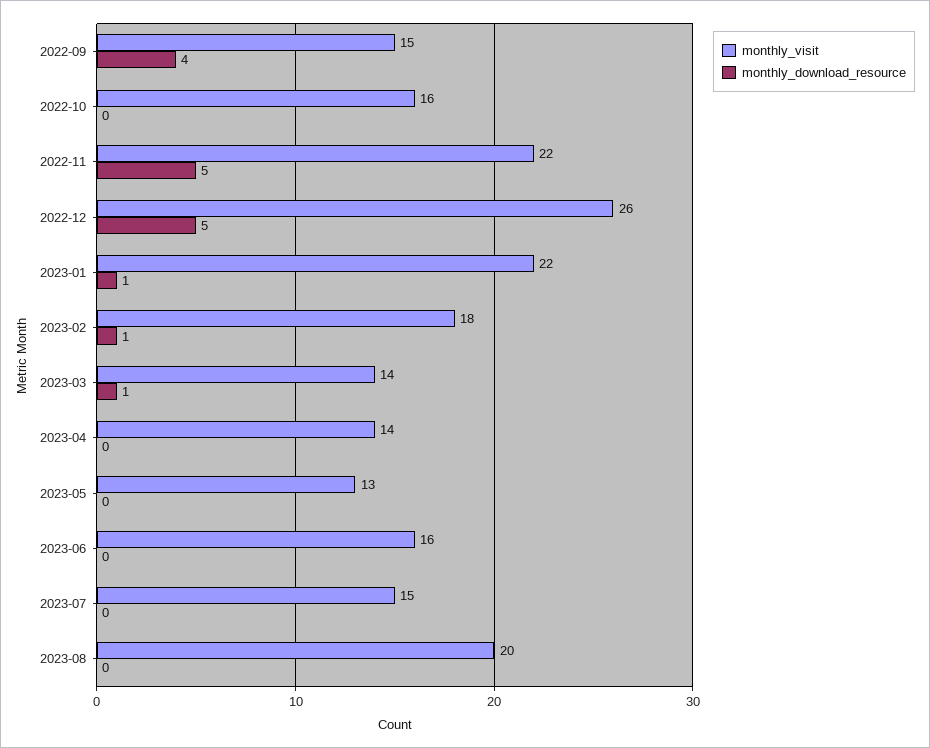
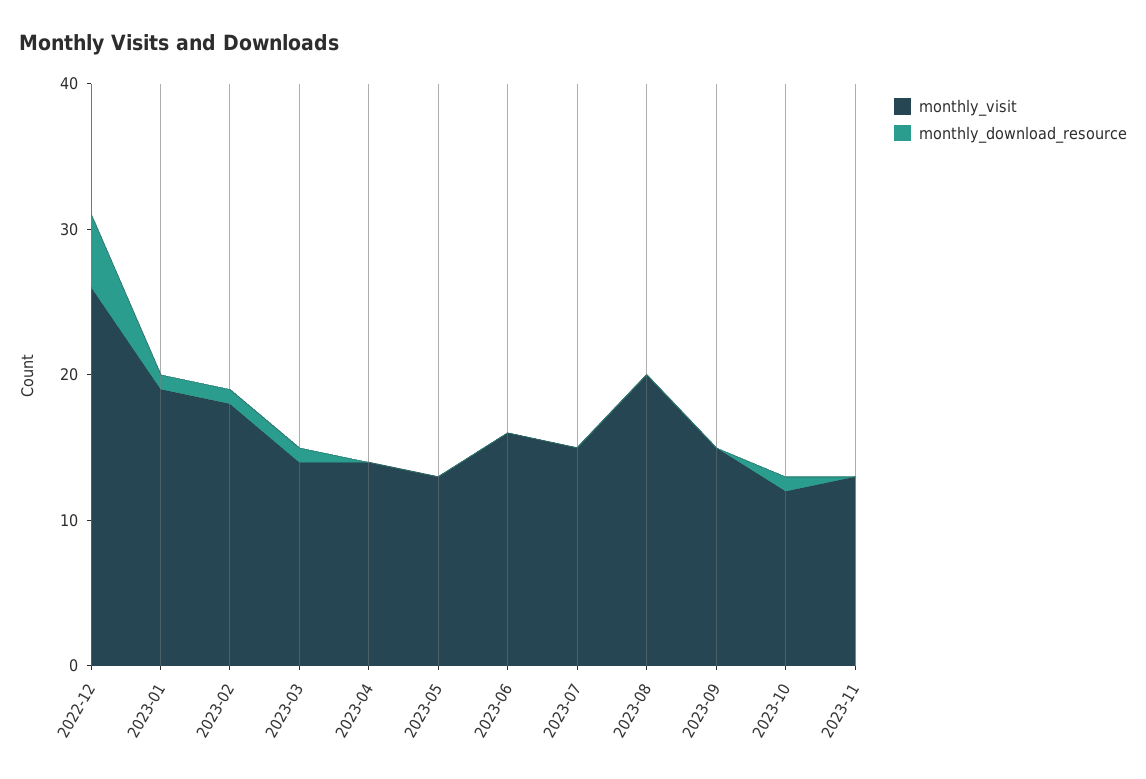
monthly_visit, 2022-09: 15 -> none
monthly_download_resource, 2022-09: 4 -> none
monthly_visit, 2022-10: 16 -> none
monthly_download_resource, 2022-10: 0 -> none
monthly_visit, 2022-11: 22 -> none
monthly_download_resource, 2022-11: 5 -> none
monthly_visit, 2023-01: 22 -> 19
monthly_visit, 2023-09: none -> 15
monthly_download_resource, 2023-09: none -> 0
monthly_visit, 2023-10: none -> 12
monthly_download_resource, 2023-10: none -> 1
monthly_visit, 2023-11: none -> 13
monthly_download_resource, 2023-11: none -> 0

